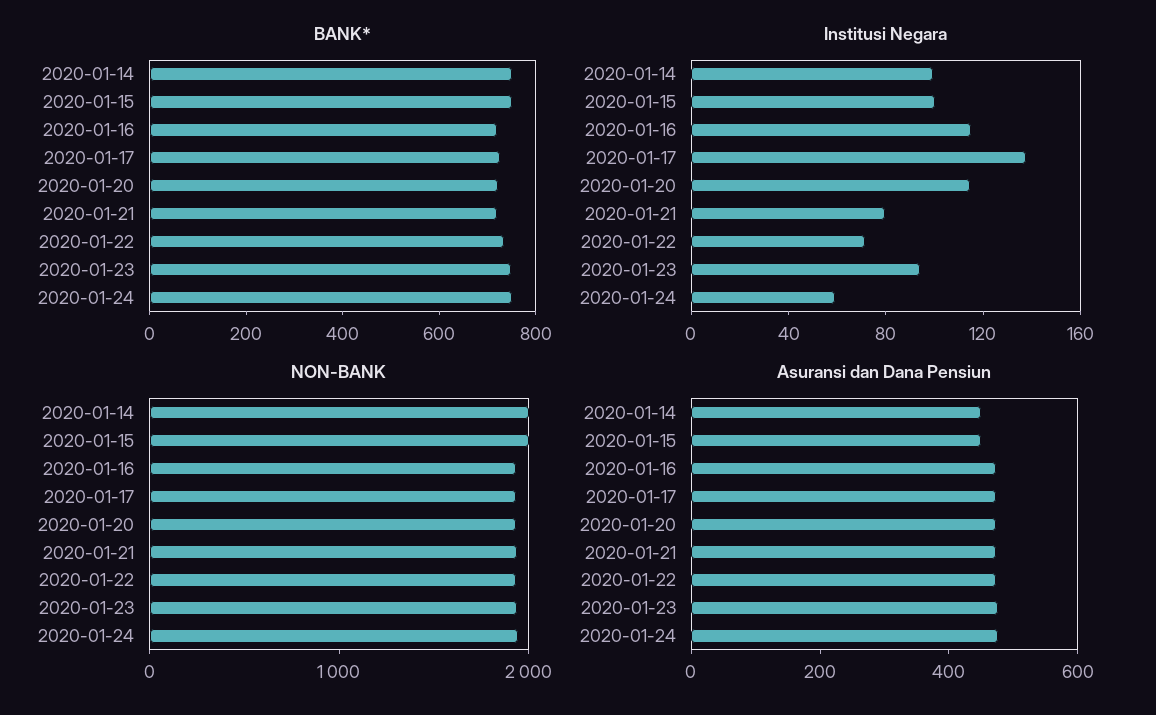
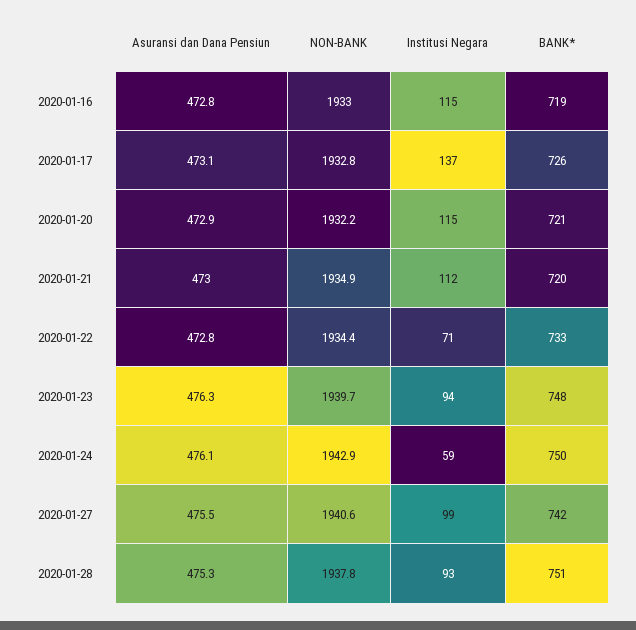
BANK*, 2020-01-14: 750 -> none
BANK*, 2020-01-15: 750 -> none
Institusi Negara, 2020-01-14: 100 -> none
Institusi Negara, 2020-01-15: 100 -> none
Institusi Negara, 2020-01-21: 80 -> 112
NON-BANK, 2020-01-14: 2000 -> none
NON-BANK, 2020-01-15: 2000 -> none
Asuransi dan Dana Pensiun, 2020-01-14: 450 -> none
Asuransi dan Dana Pensiun, 2020-01-15: 450 -> none
Asuransi dan Dana Pensiun, 2020-01-27: none -> 475.5
NON-BANK, 2020-01-27: none -> 1940.6
Institusi Negara, 2020-01-27: none -> 99
BANK*, 2020-01-27: none -> 742
Asuransi dan Dana Pensiun, 2020-01-28: none -> 475.3
NON-BANK, 2020-01-28: none -> 1937.8
Institusi Negara, 2020-01-28: none -> 93
BANK*, 2020-01-28: none -> 751

